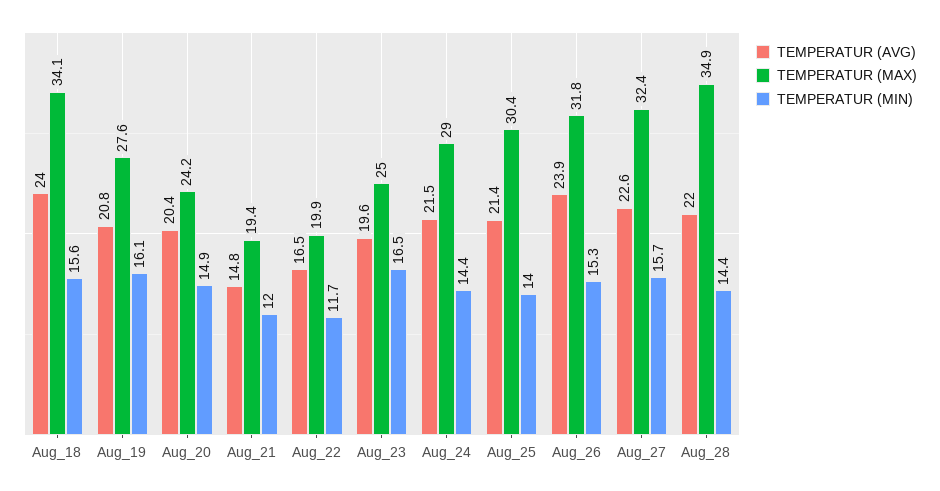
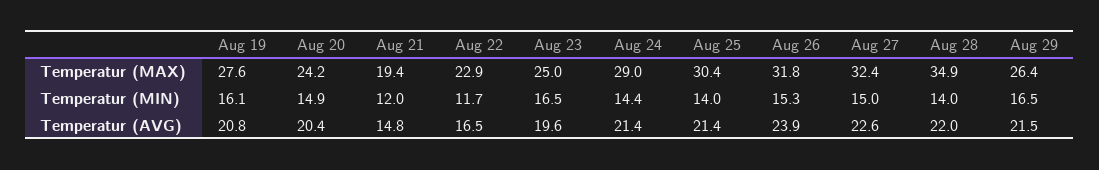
TEMPERATUR (AVG), Aug_18: 24 -> none
TEMPERATUR (MAX), Aug_18: 34.1 -> none
TEMPERATUR (MIN), Aug_18: 15.6 -> none
TEMPERATUR (MAX), Aug_22: 19.9 -> 22.9
TEMPERATUR (AVG), Aug_24: 21.5 -> 21.4
TEMPERATUR (MIN), Aug_27: 15.7 -> 15
TEMPERATUR (MIN), Aug_28: 14.4 -> 14
TEMPERATUR (MAX), Aug 29: none -> 26.4
TEMPERATUR (MIN), Aug 29: none -> 16.5
TEMPERATUR (AVG), Aug 29: none -> 21.5

